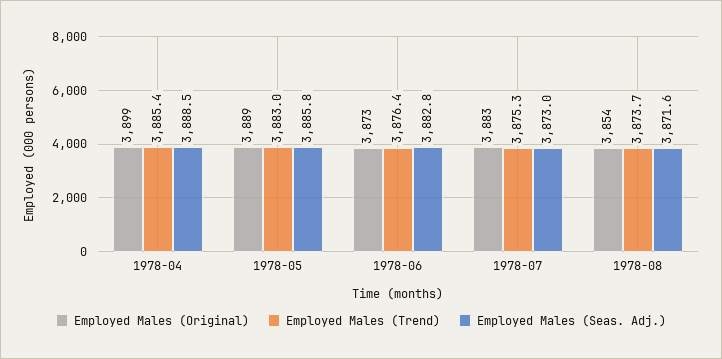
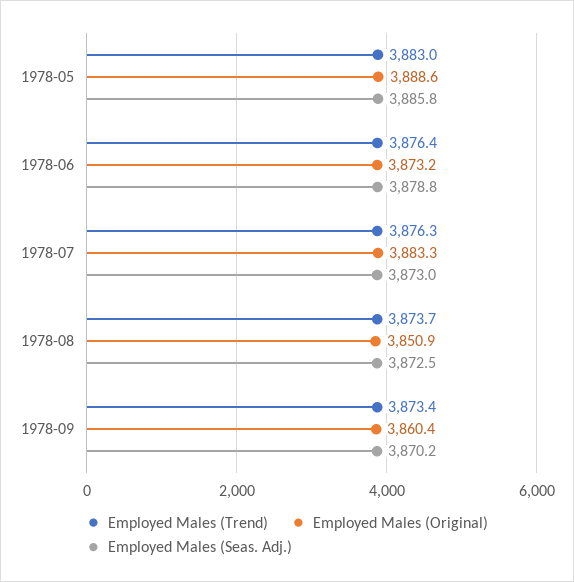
Employed Males (Original), 1978-04: 3899 -> none
Employed Males (Trend), 1978-04: 3885.4 -> none
Employed Males (Seas. Adj.), 1978-04: 3888.5 -> none
Employed Males (Seas. Adj.), 1978-06: 3882.8 -> 3878.8
Employed Males (Trend), 1978-07: 3875.3 -> 3876.3
Employed Males (Original), 1978-08: 3854 -> 3850.9
Employed Males (Seas. Adj.), 1978-08: 3871.6 -> 3872.5
Employed Males (Trend), 1978-09: none -> 3873.4
Employed Males (Original), 1978-09: none -> 3860.4
Employed Males (Seas. Adj.), 1978-09: none -> 3870.2

